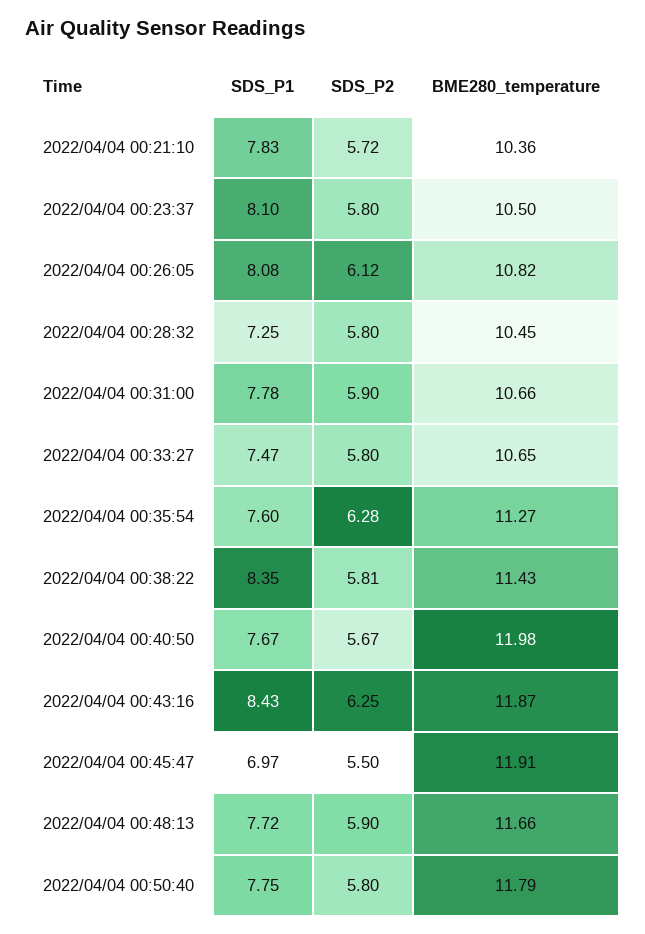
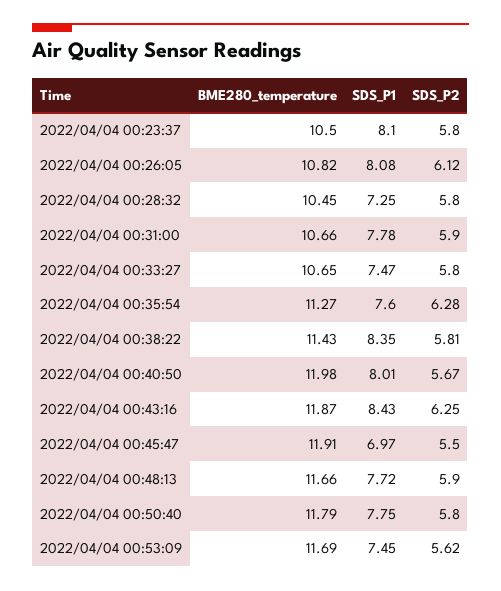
SDS_P1, 2022/04/04 00:21:10: 7.83 -> none
SDS_P2, 2022/04/04 00:21:10: 5.72 -> none
BME280_temperature, 2022/04/04 00:21:10: 10.36 -> none
SDS_P1, 2022/04/04 00:40:50: 7.67 -> 8.01
BME280_temperature, 2022/04/04 00:53:09: none -> 11.69
SDS_P1, 2022/04/04 00:53:09: none -> 7.45
SDS_P2, 2022/04/04 00:53:09: none -> 5.62

